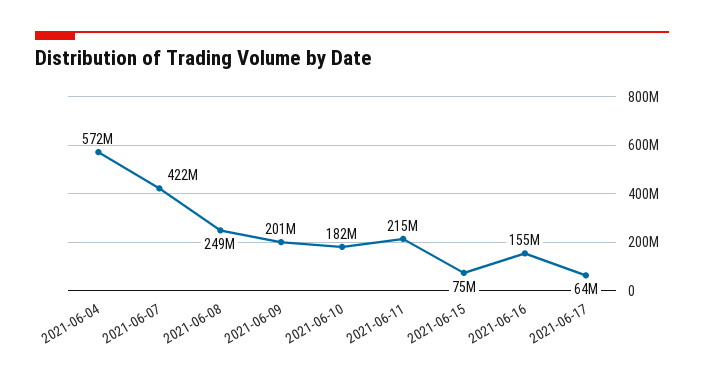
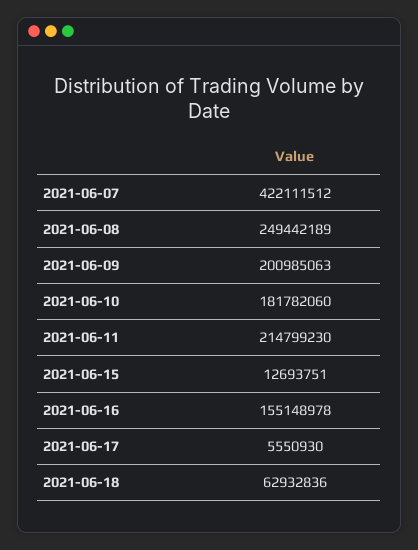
2021-06-04: 572000000 -> none
2021-06-15: 75000000 -> 12693751
2021-06-17: 64000000 -> 5550930
2021-06-18: none -> 62932836

